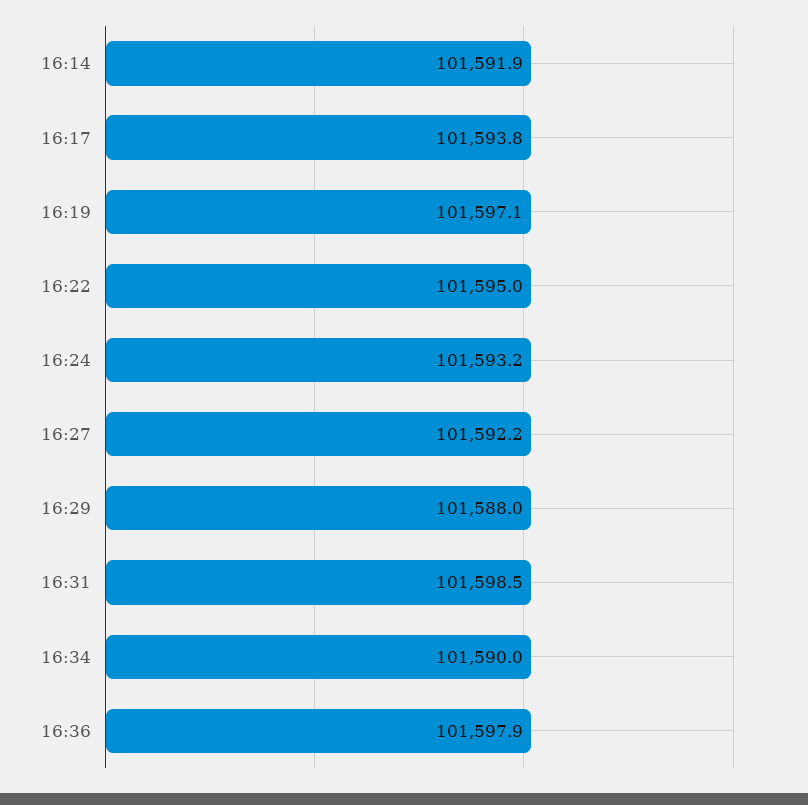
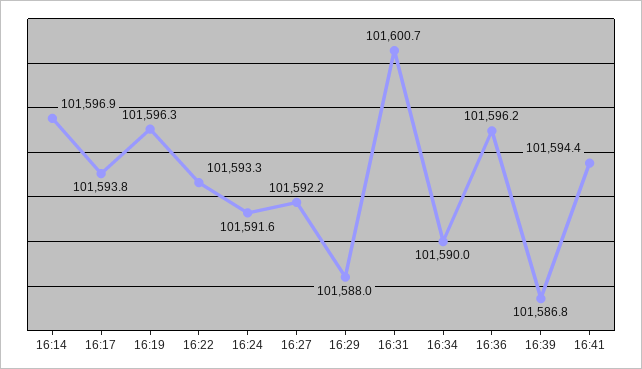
16:14: 101591.9 -> 101596.9
16:19: 101597.1 -> 101596.3
16:22: 101595 -> 101593.3
16:24: 101593.2 -> 101591.6
16:31: 101598.5 -> 101600.7
16:36: 101597.9 -> 101596.2
16:39: none -> 101586.8
16:41: none -> 101594.4

